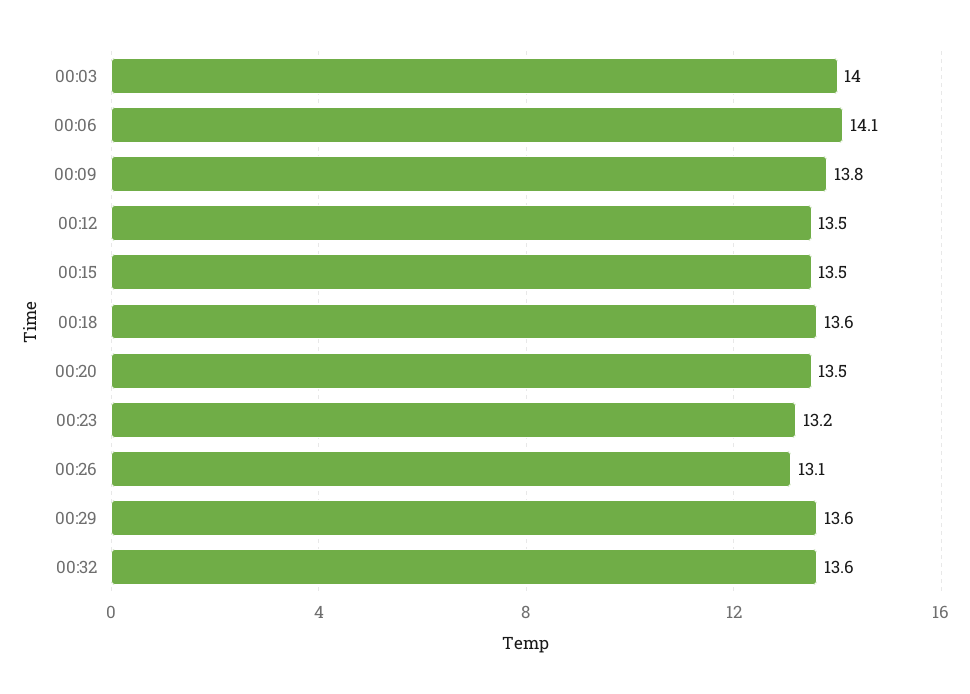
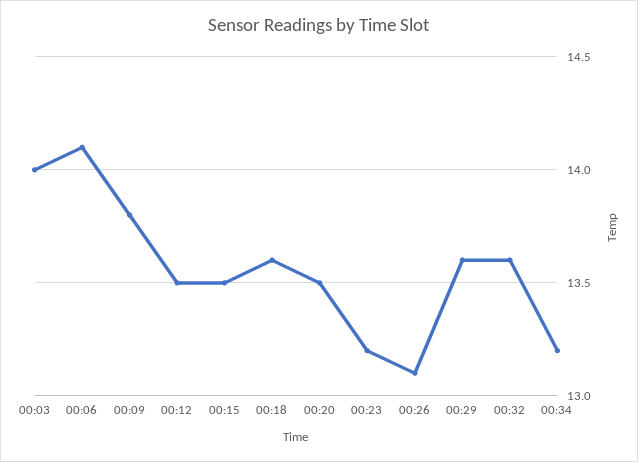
00:34: none -> 13.2

